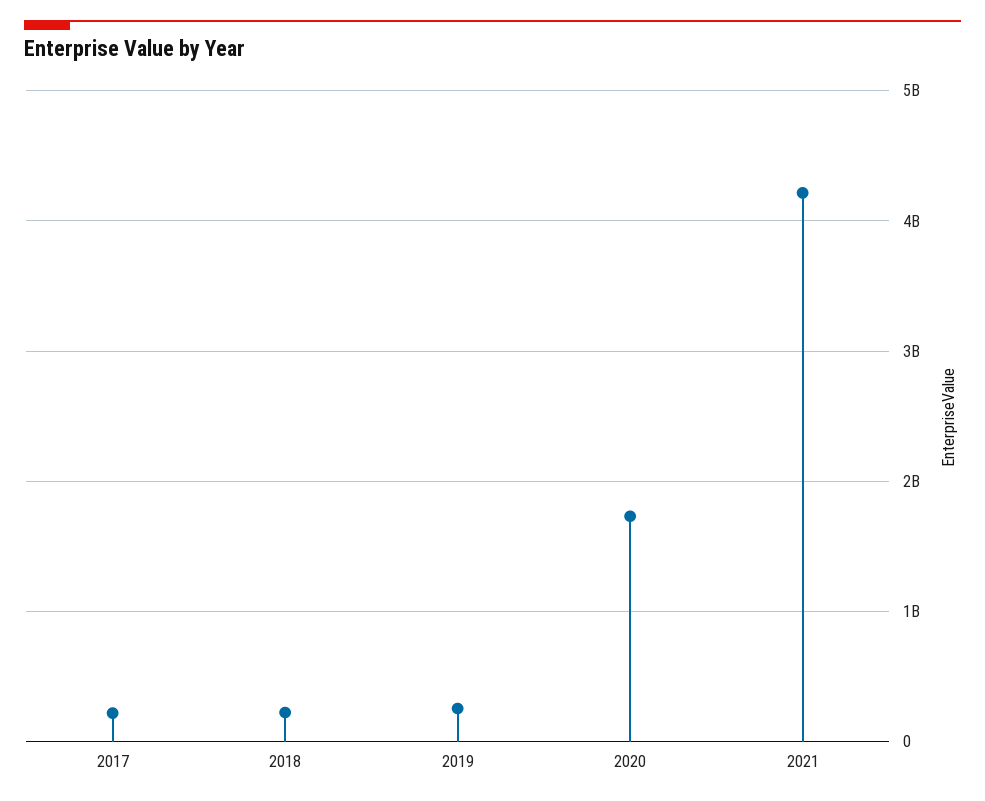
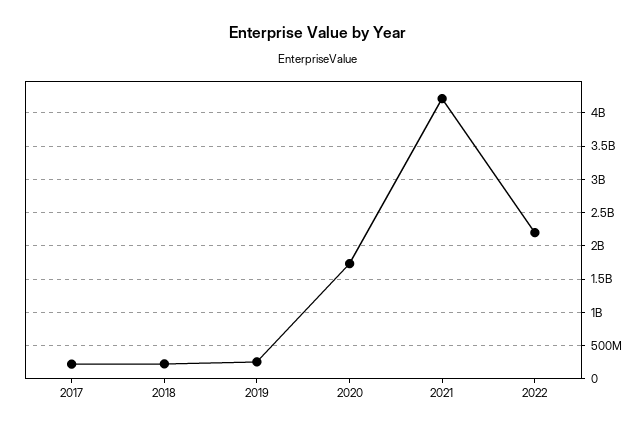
2022: none -> 2200000000

